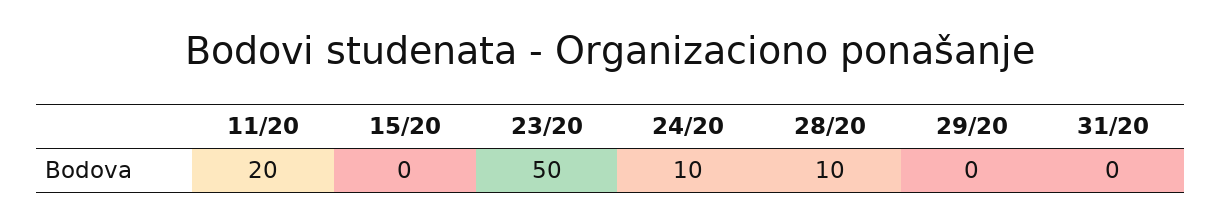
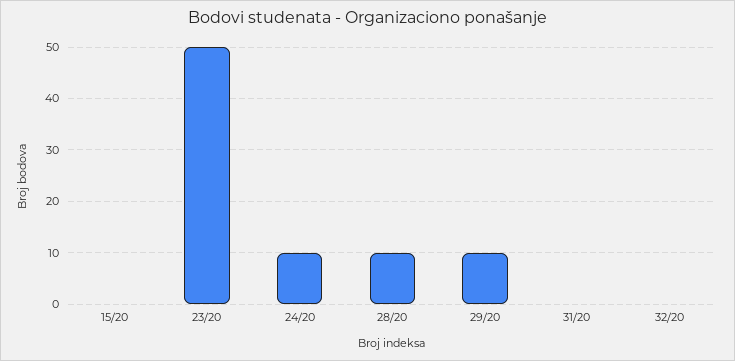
11/20: 20 -> none
29/20: 0 -> 10
32/20: none -> 0

